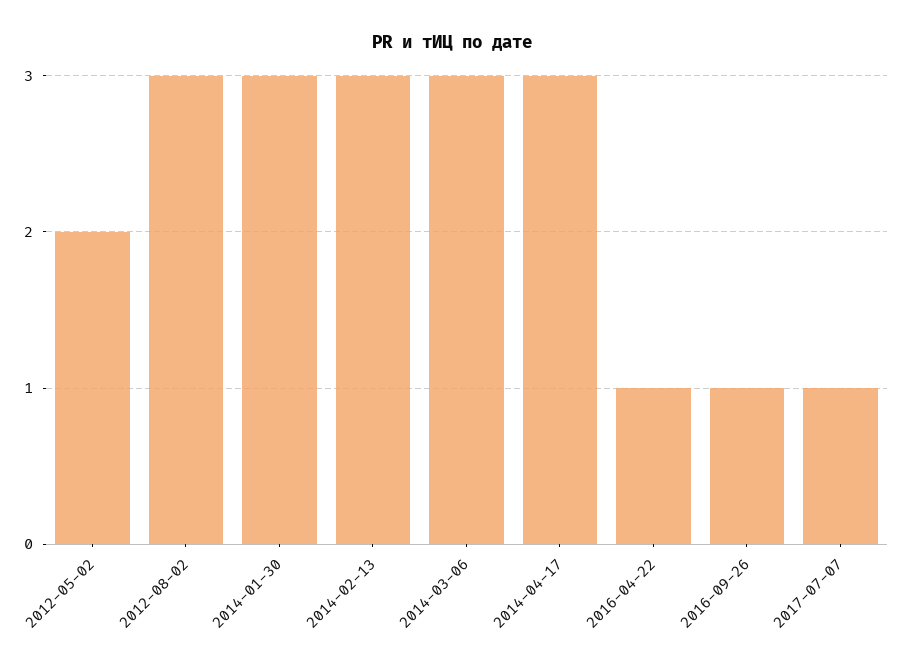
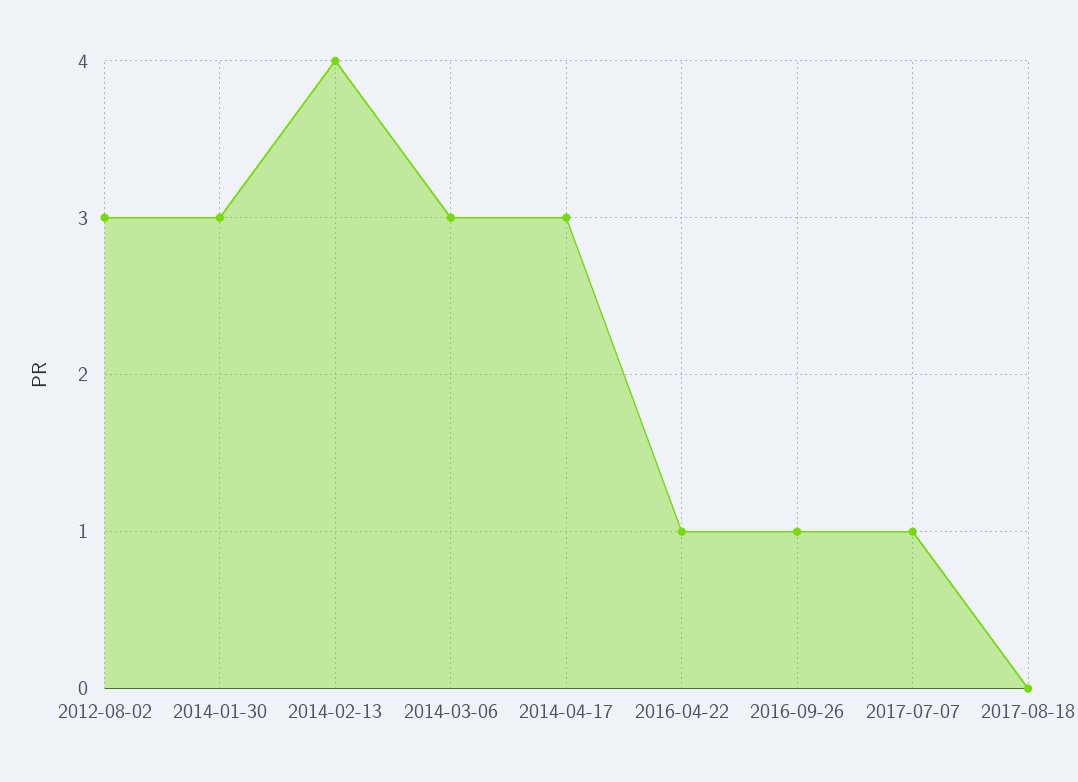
2012-05-02: 2 -> none
2014-02-13: 3 -> 4
2017-08-18: none -> 0

